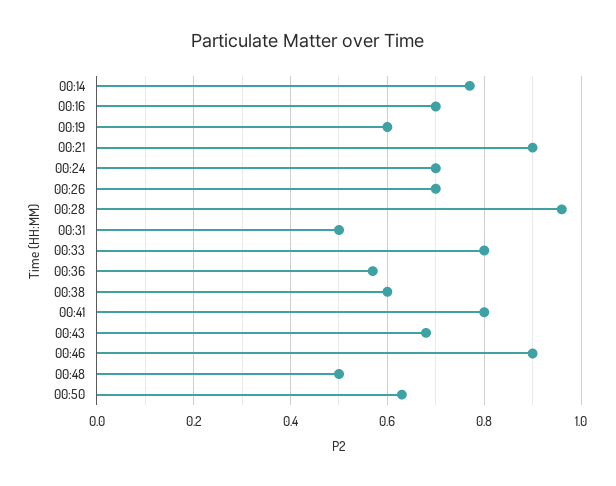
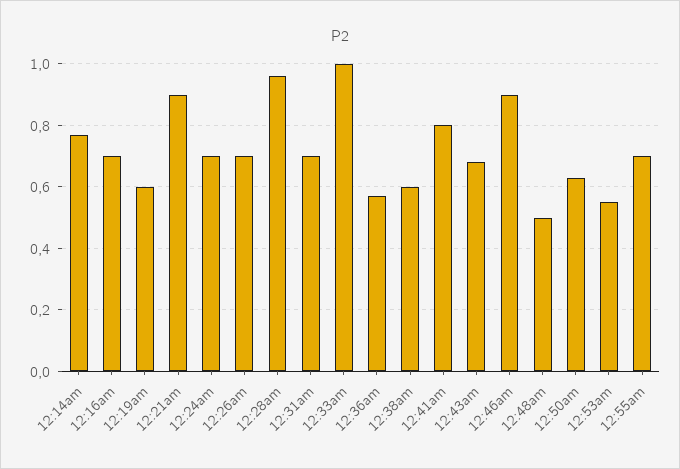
00:31: 0.5 -> 0.7
00:33: 0.8 -> 1
12:53am: none -> 0.55
12:55am: none -> 0.7

